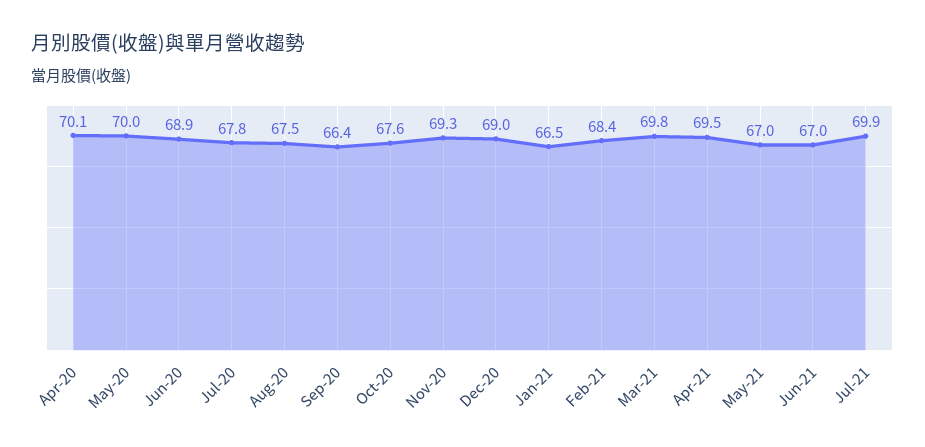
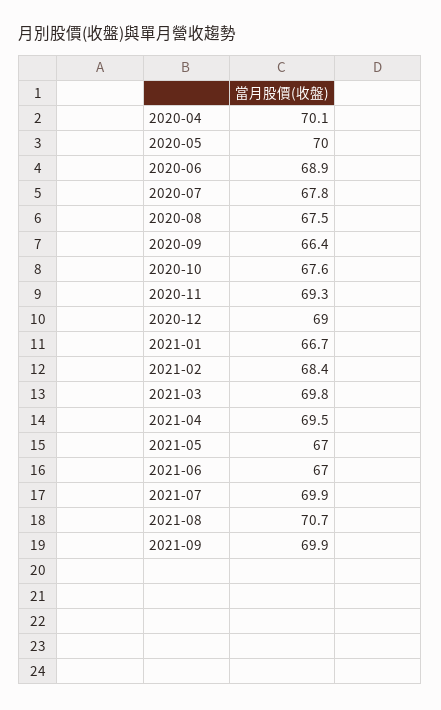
Jan-21: 66.5 -> 66.7
2021-08: none -> 70.7
2021-09: none -> 69.9

